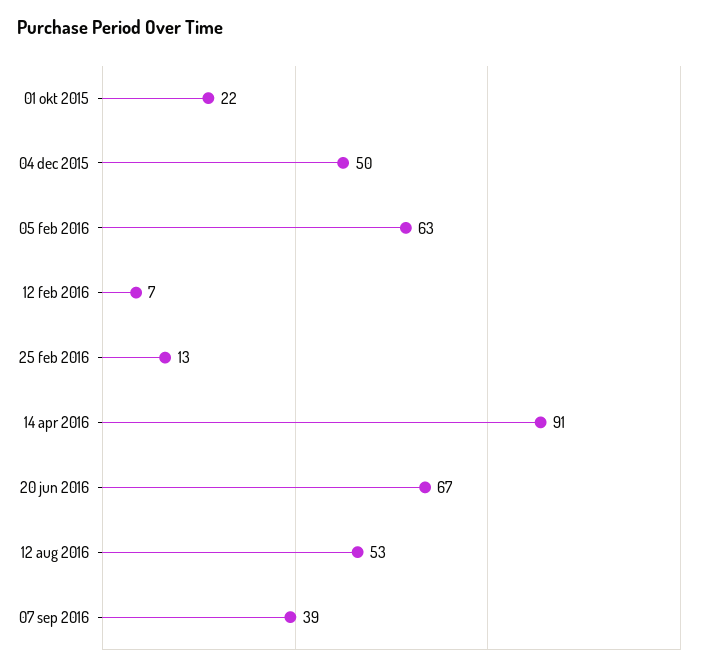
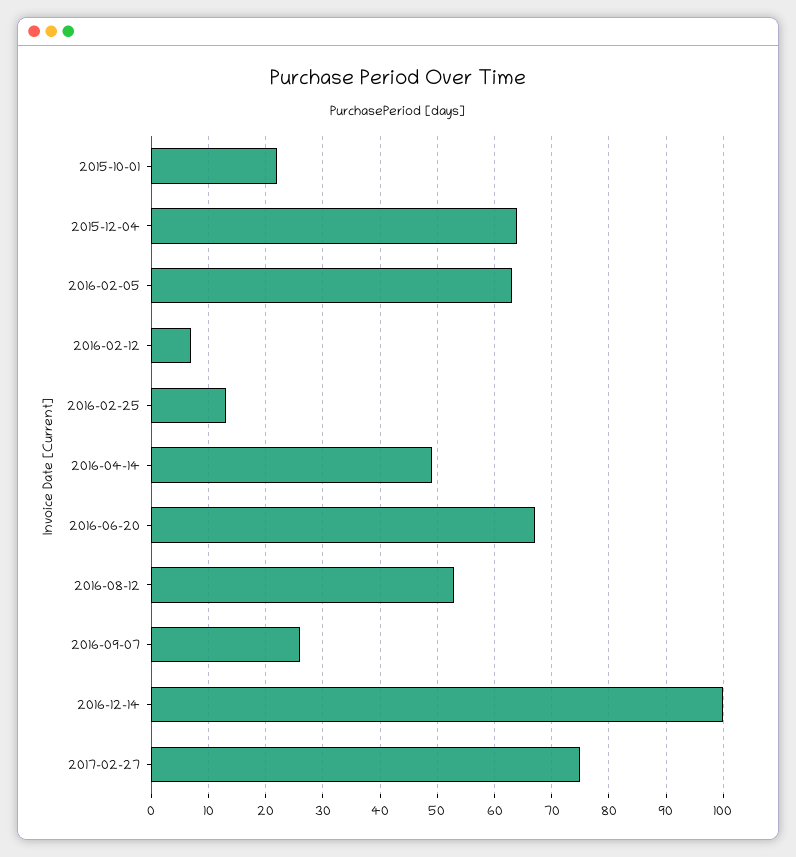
04 dec 2015: 50 -> 65
14 apr 2016: 91 -> 50
07 sep 2016: 39 -> 25
2016-12-14: none -> 100
2017-02-27: none -> 75

